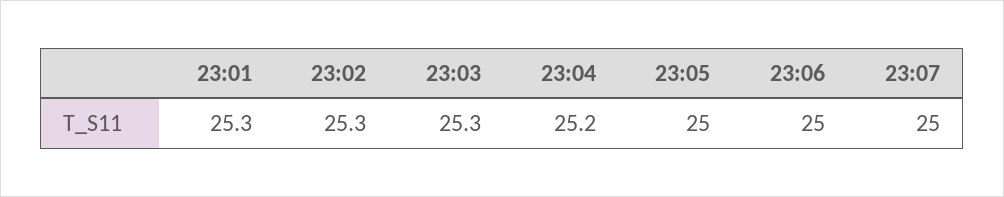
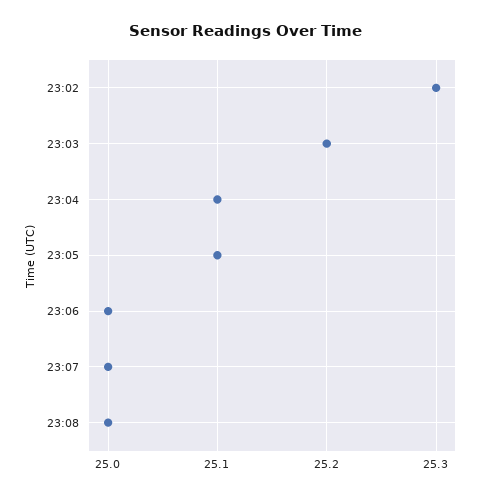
23:01: 25.3 -> none
23:03: 25.3 -> 25.2
23:04: 25.2 -> 25.1
23:05: 25 -> 25.1
23:08: none -> 25

